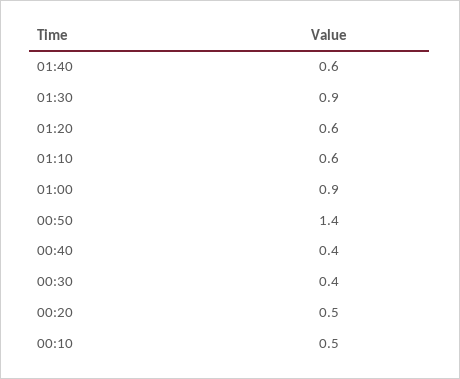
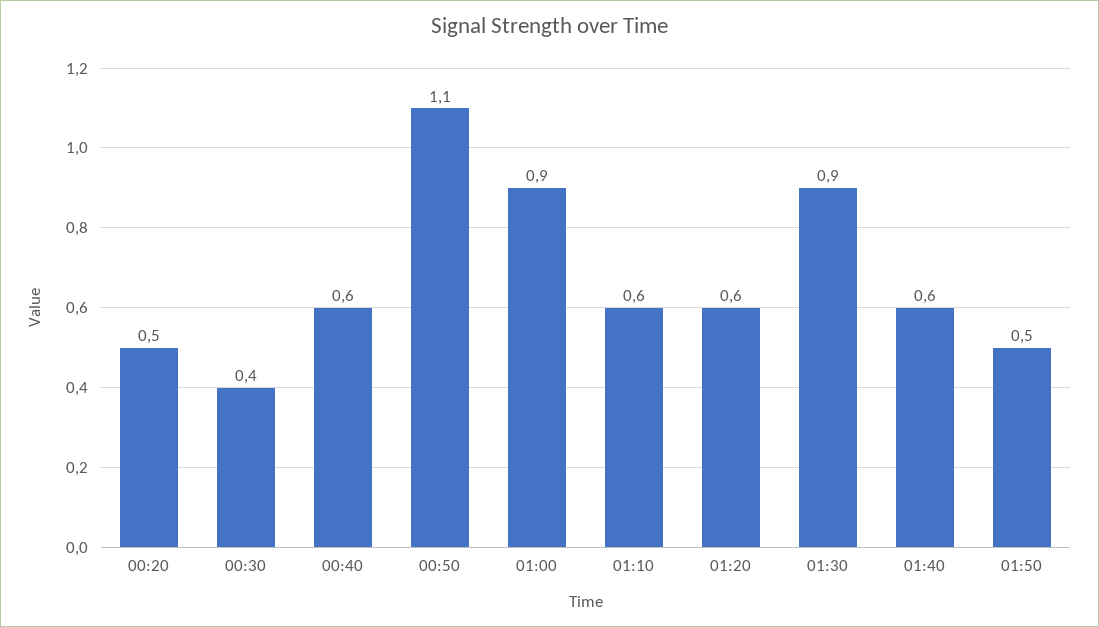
00:50: 1.4 -> 1.1
00:40: 0.4 -> 0.6
00:10: 0.5 -> none
01:50: none -> 0.5

